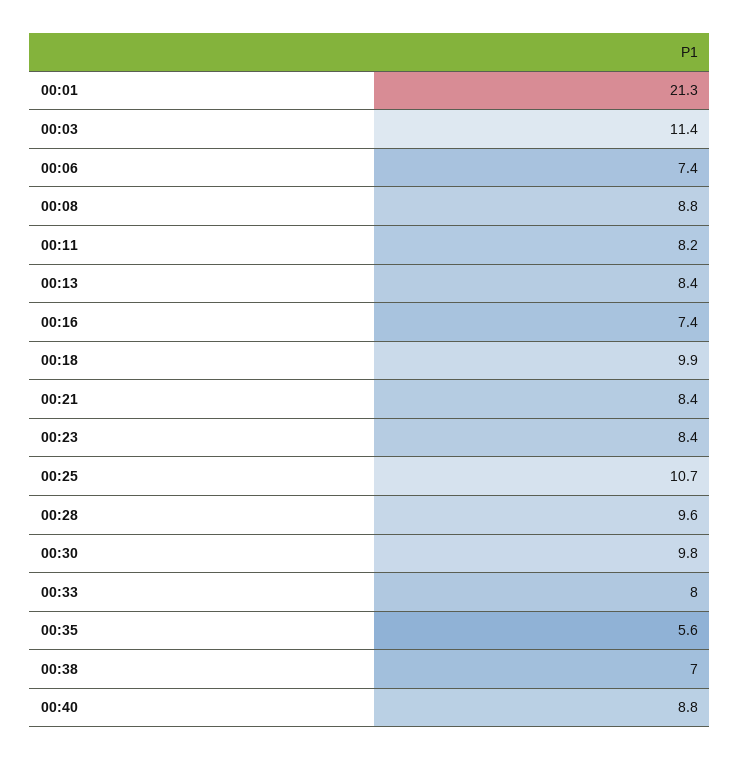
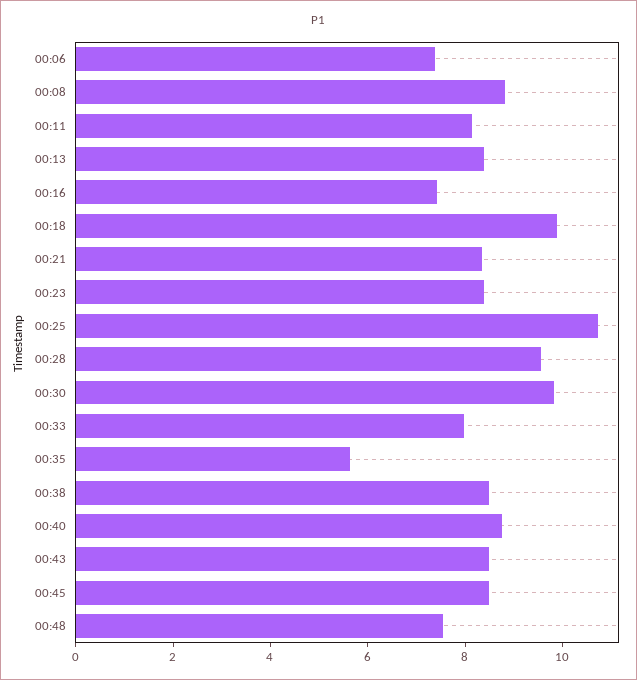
00:01: 21.3 -> none
00:03: 11.4 -> none
00:38: 7 -> 8.5
00:43: none -> 8.5
00:45: none -> 8.5
00:48: none -> 7.5

